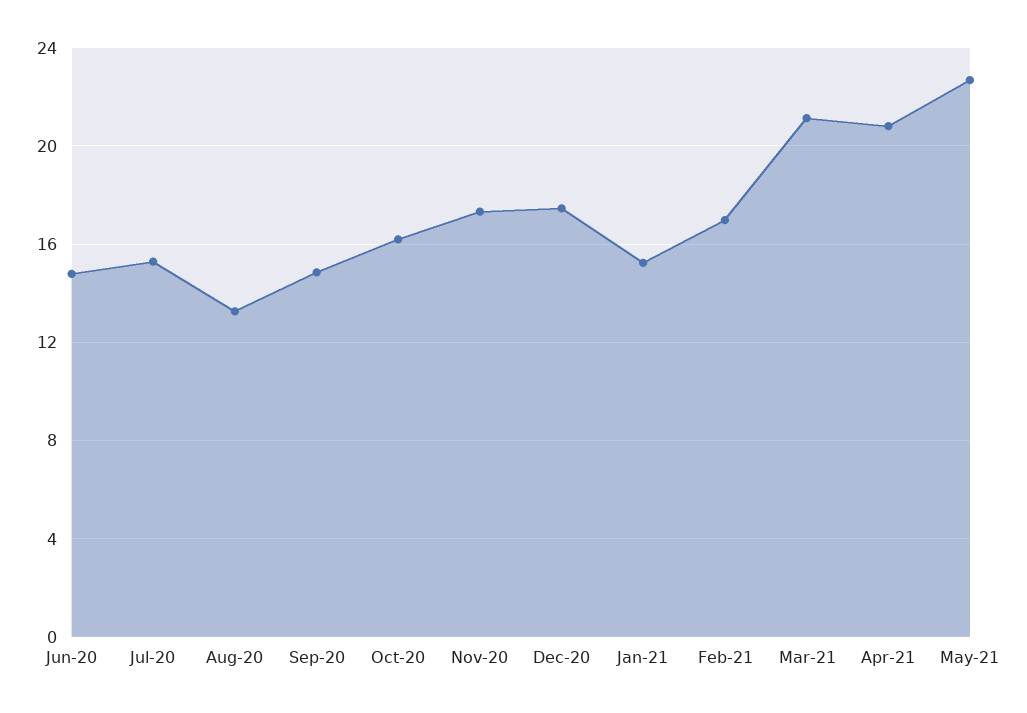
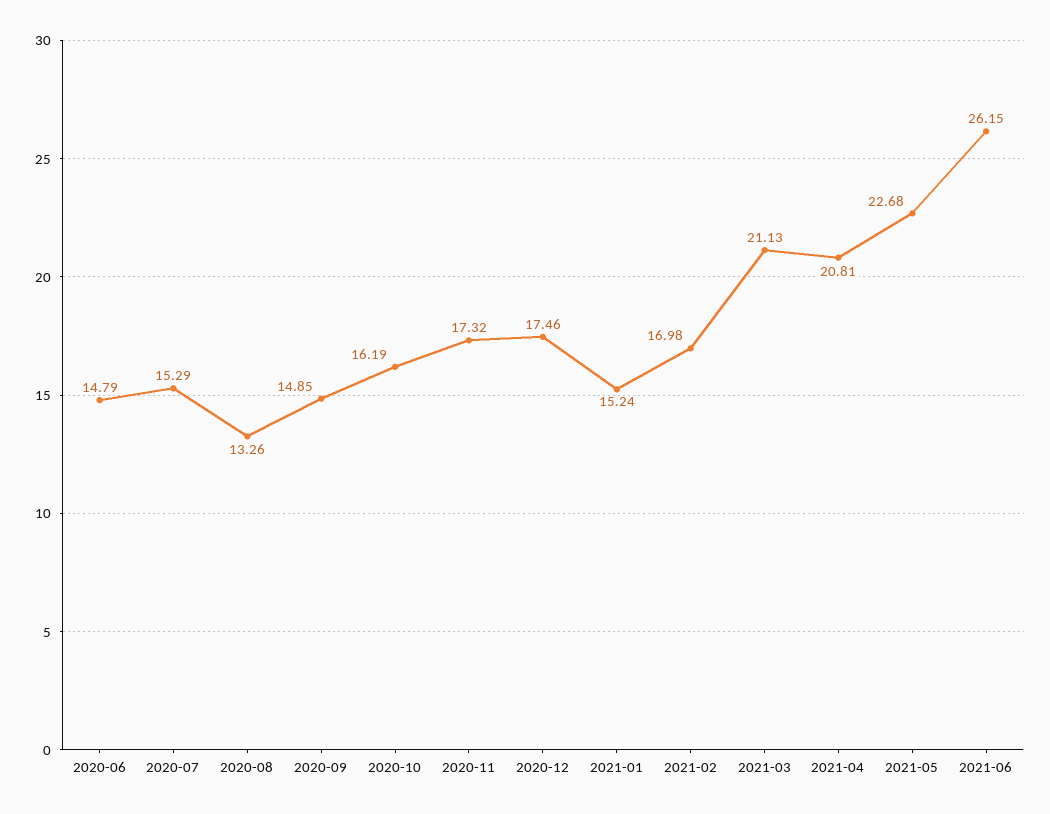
2021-06: none -> 26.15

